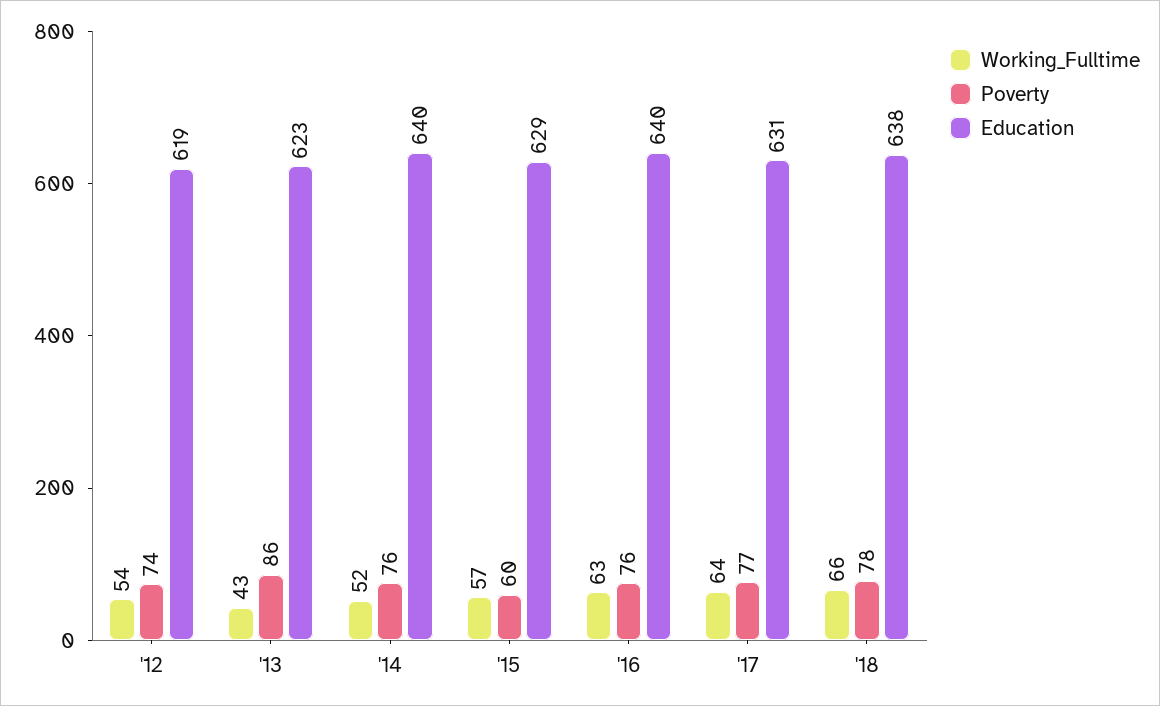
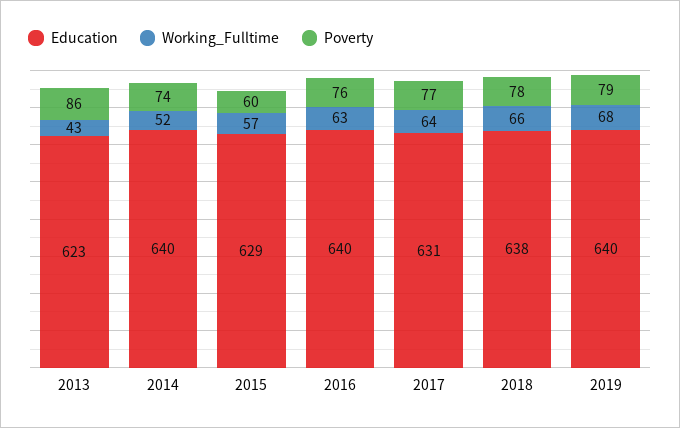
Working_Fulltime, '12: 54 -> none
Poverty, '12: 74 -> none
Education, '12: 619 -> none
Poverty, '14: 76 -> 74
Education, 2019: none -> 640
Working_Fulltime, 2019: none -> 68
Poverty, 2019: none -> 79

